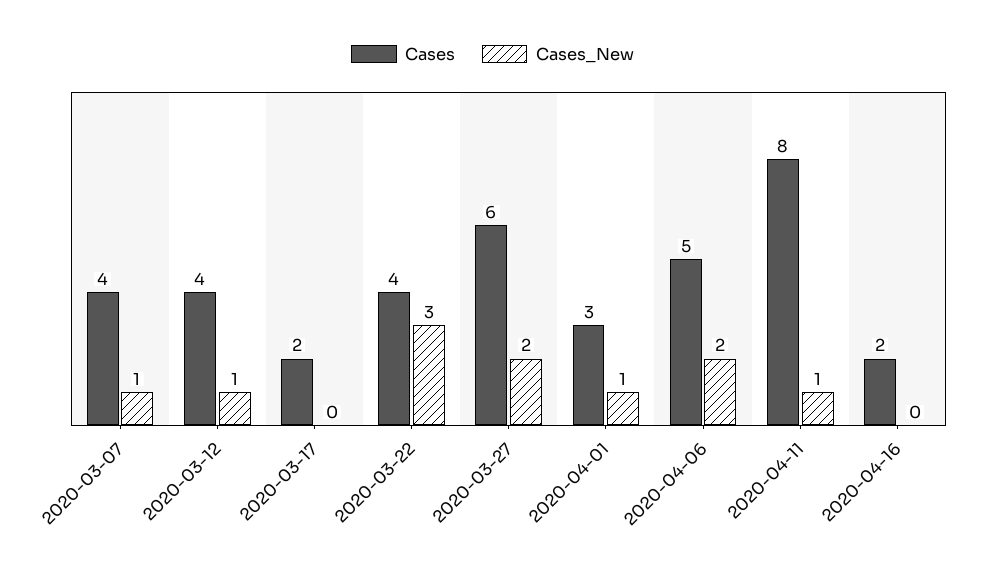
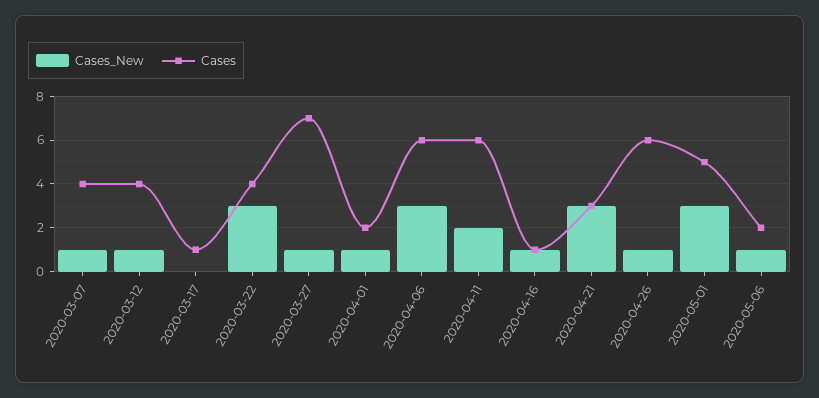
Cases, 2020-03-17: 2 -> 1
Cases, 2020-03-27: 6 -> 7
Cases_New, 2020-03-27: 2 -> 1
Cases, 2020-04-01: 3 -> 2
Cases, 2020-04-06: 5 -> 6
Cases_New, 2020-04-06: 2 -> 3
Cases, 2020-04-11: 8 -> 6
Cases_New, 2020-04-11: 1 -> 2
Cases, 2020-04-16: 2 -> 1
Cases_New, 2020-04-16: 0 -> 1
Cases_New, 2020-04-21: none -> 3
Cases, 2020-04-21: none -> 3
Cases_New, 2020-04-26: none -> 1
Cases, 2020-04-26: none -> 6
Cases_New, 2020-05-01: none -> 3
Cases, 2020-05-01: none -> 5
Cases_New, 2020-05-06: none -> 1
Cases, 2020-05-06: none -> 2

